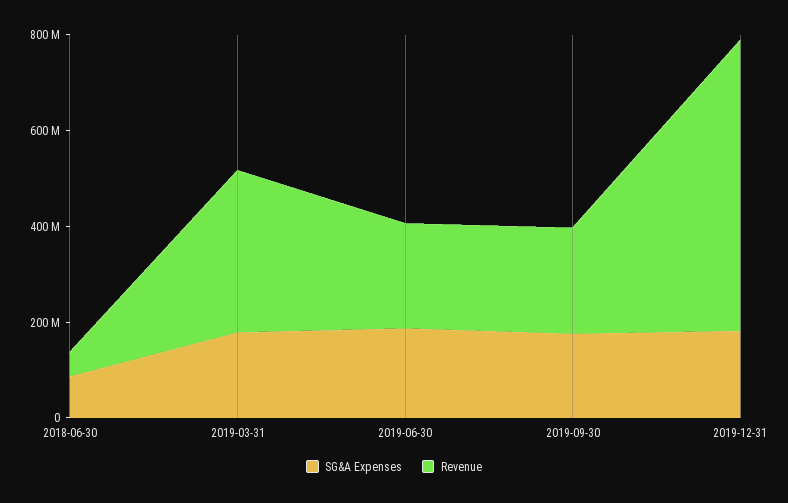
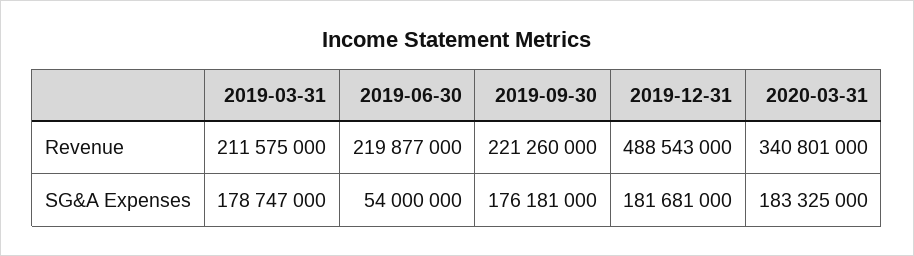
SG&A Expenses, 2018-06-30: 100000000 -> none
Revenue, 2018-06-30: 50000000 -> none
Revenue, 2019-03-31: 350000000 -> 211575000
SG&A Expenses, 2019-06-30: 200000000 -> 54000000
Revenue, 2019-12-31: 600000000 -> 488543000
Revenue, 2020-03-31: none -> 340801000
SG&A Expenses, 2020-03-31: none -> 183325000

